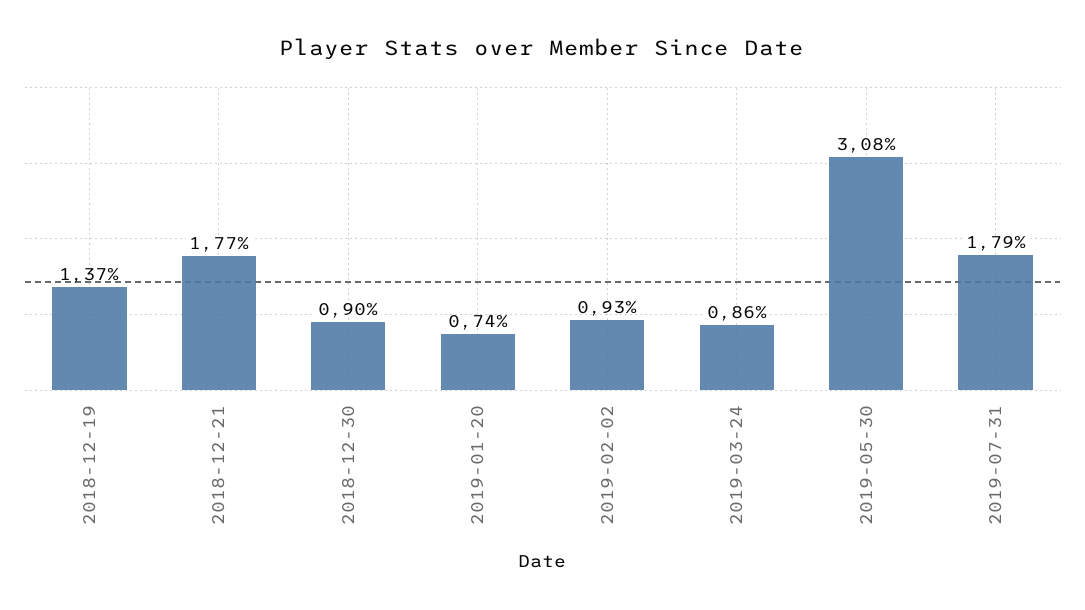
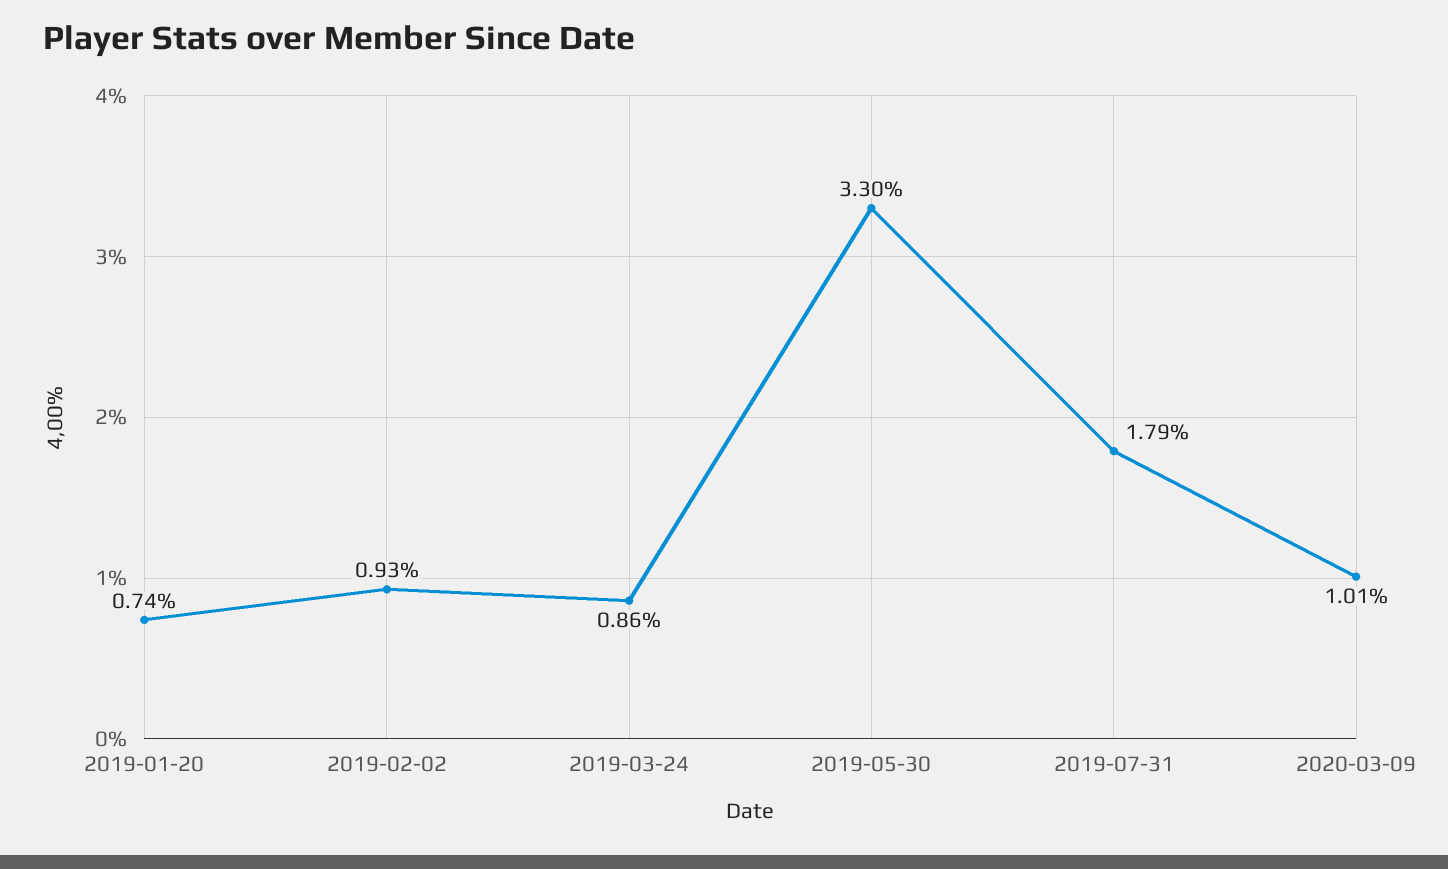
2018-12-19: 1.37 -> none
2018-12-21: 1.77 -> none
2018-12-30: 0.9 -> none
2019-05-30: 3.08 -> 3.3
2020-03-09: none -> 1.01

